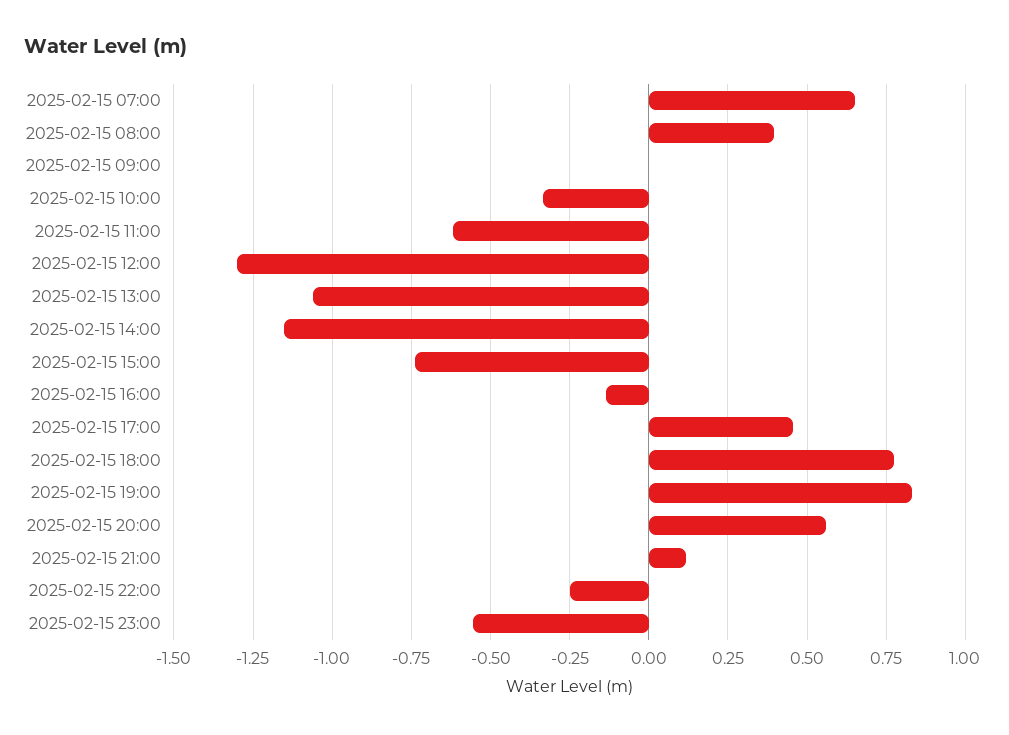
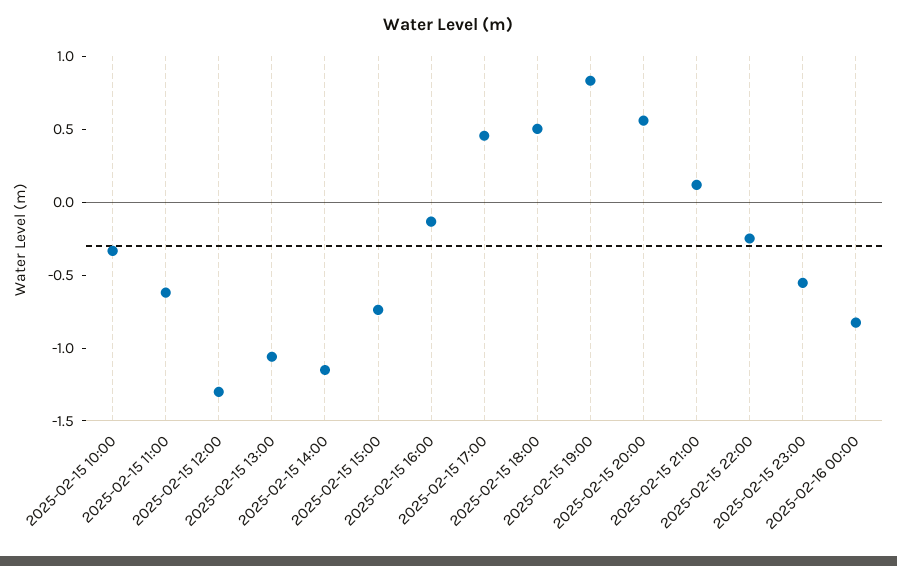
2025-02-15 07:00: 0.65 -> none
2025-02-15 08:00: 0.4 -> none
2025-02-15 09:00: 0 -> none
2025-02-15 18:00: 0.775 -> 0.5
2025-02-16 00:00: none -> -0.8

